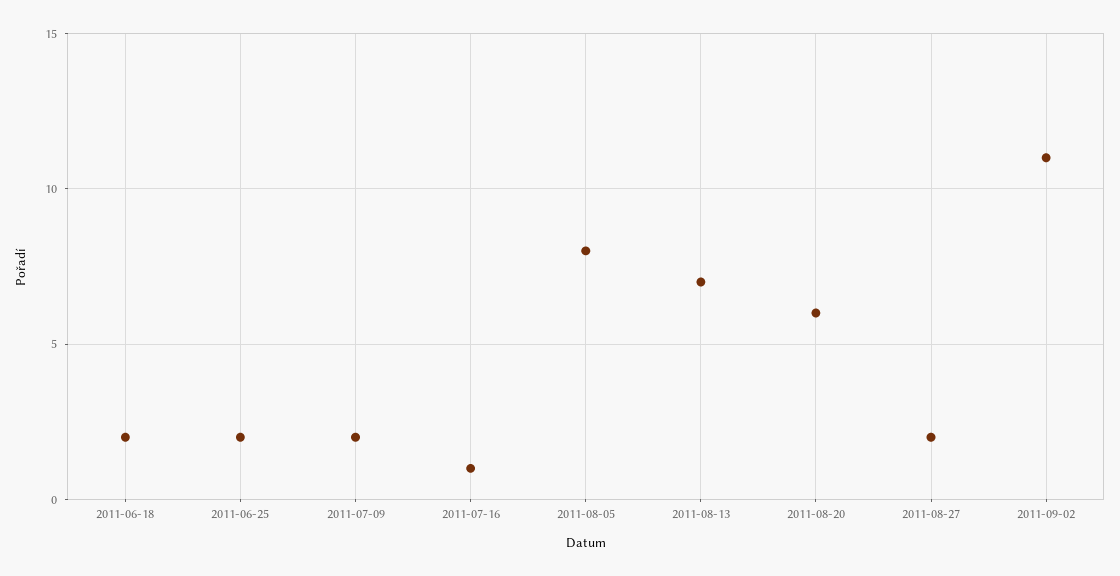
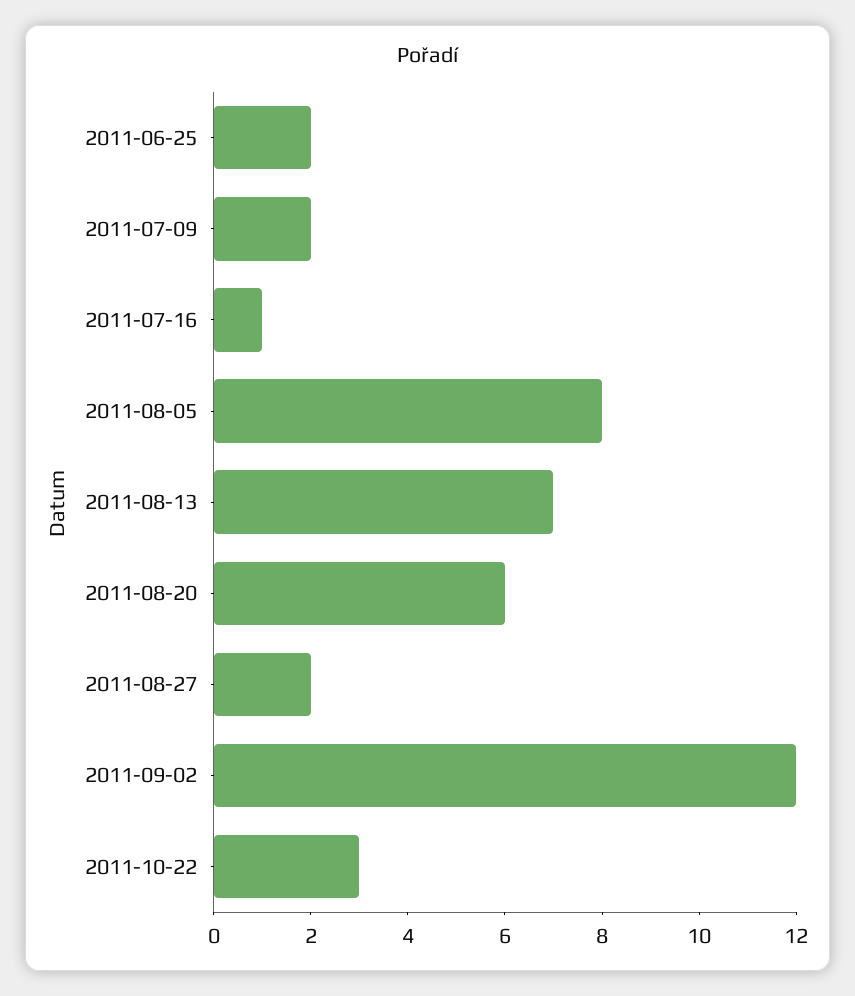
2011-06-18: 2 -> none
2011-09-02: 11 -> 12
2011-10-22: none -> 3

